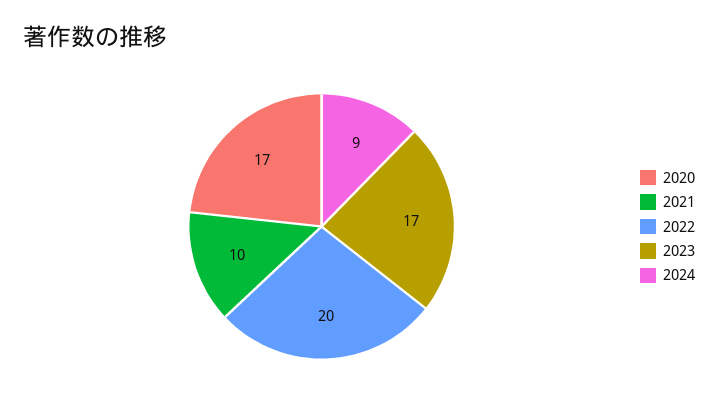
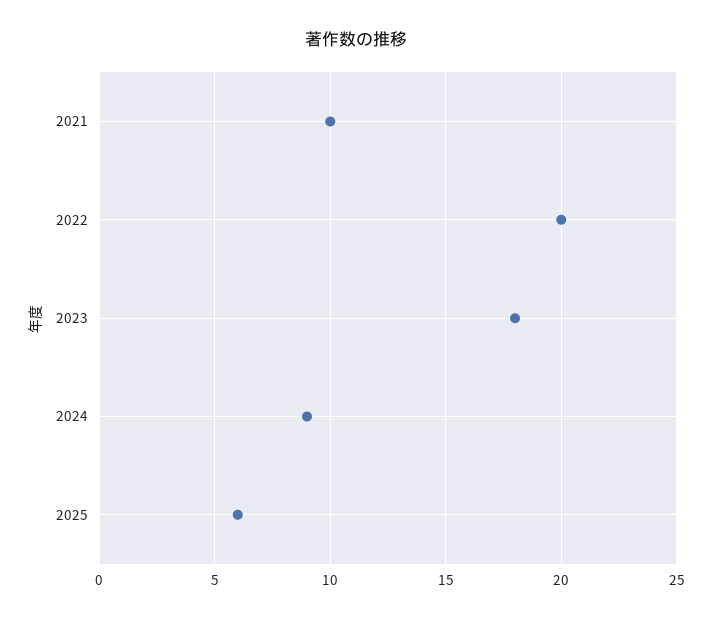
2020: 17 -> none
2023: 17 -> 18
2025: none -> 6

